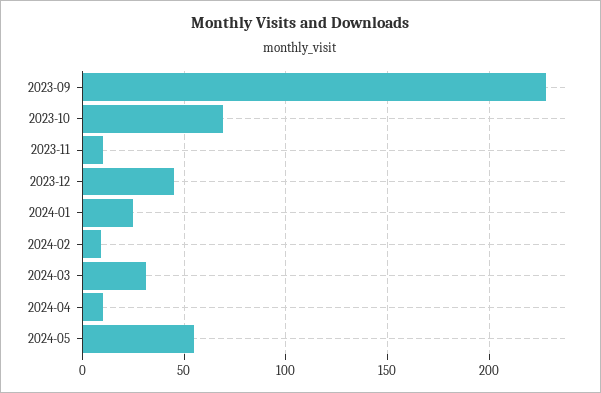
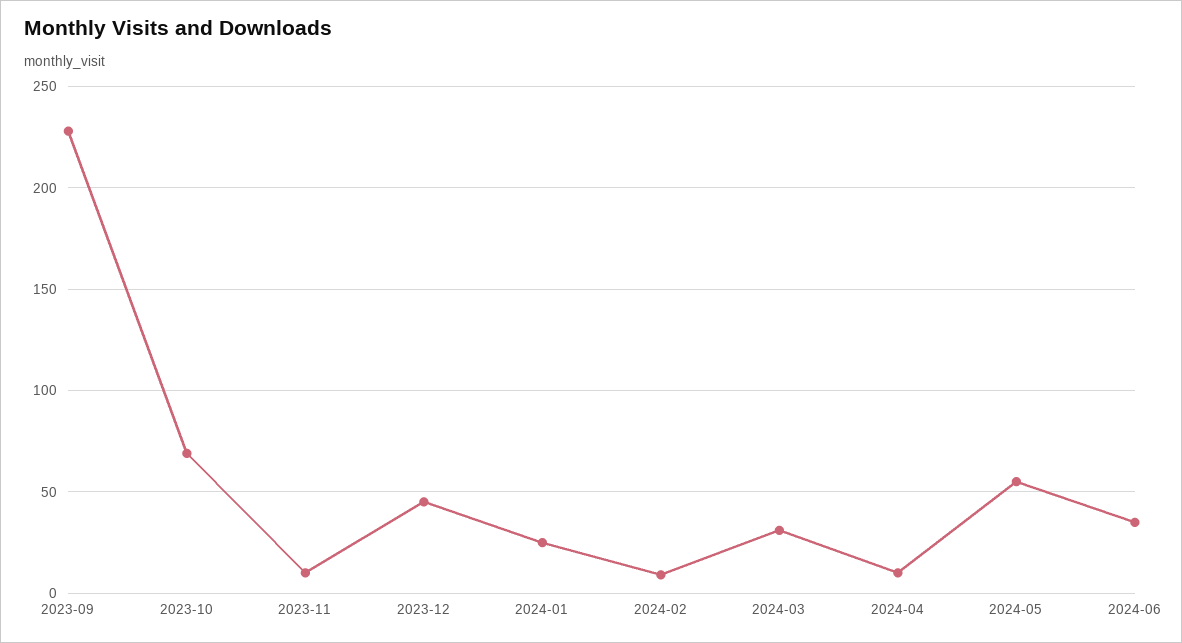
2024-06: none -> 35

